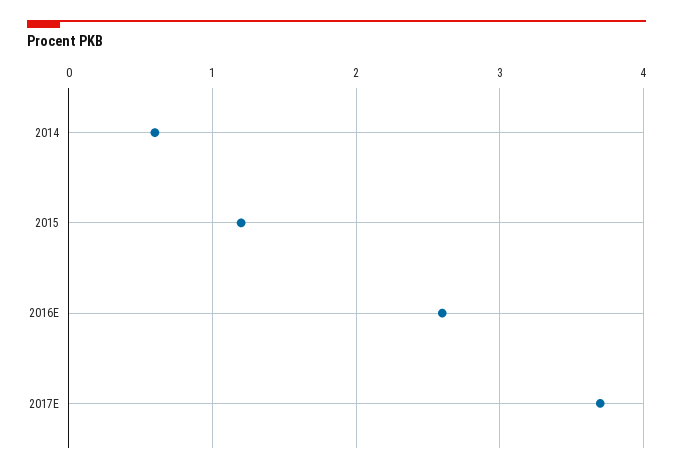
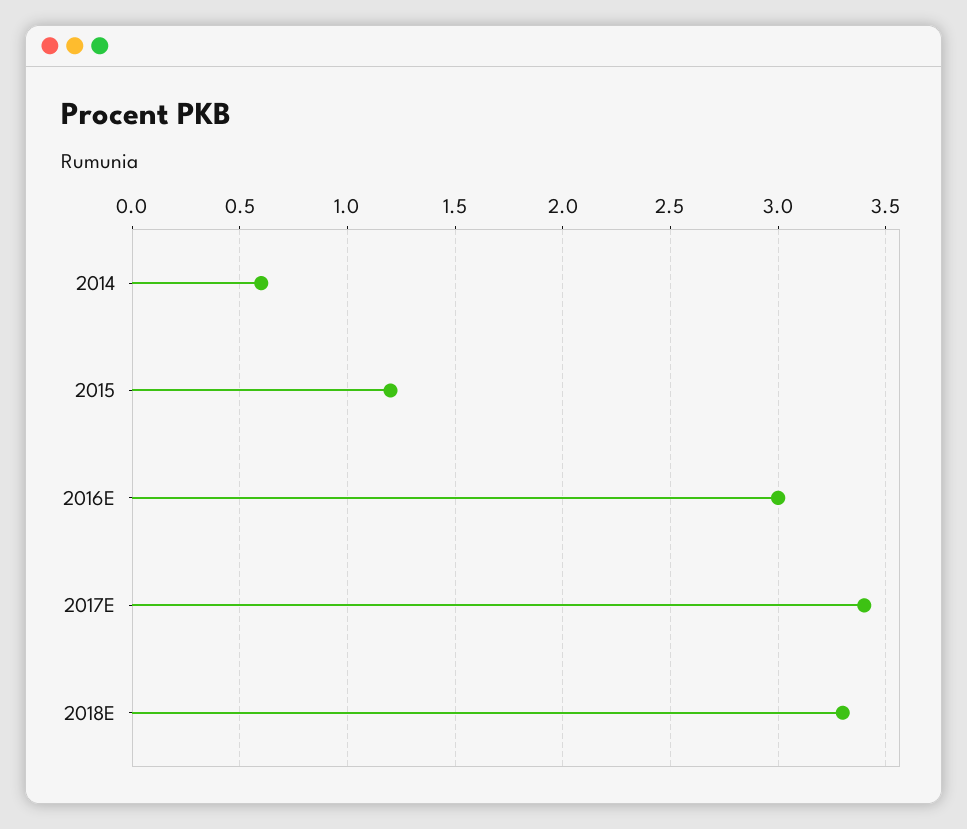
2016E: 2.6 -> 3
2017E: 3.7 -> 3.4
2018E: none -> 3.3

